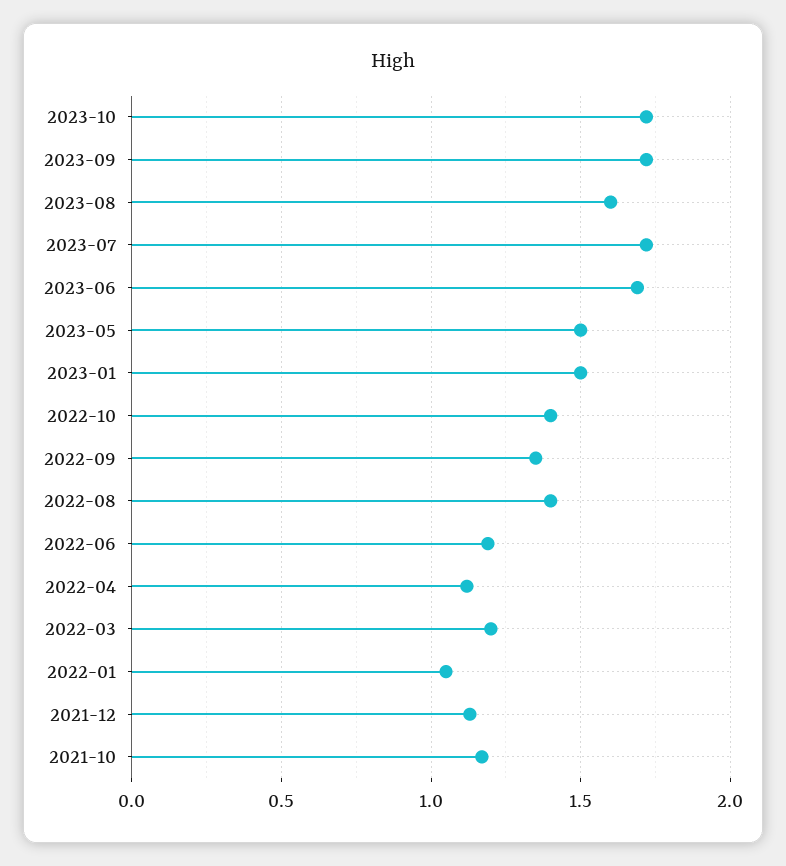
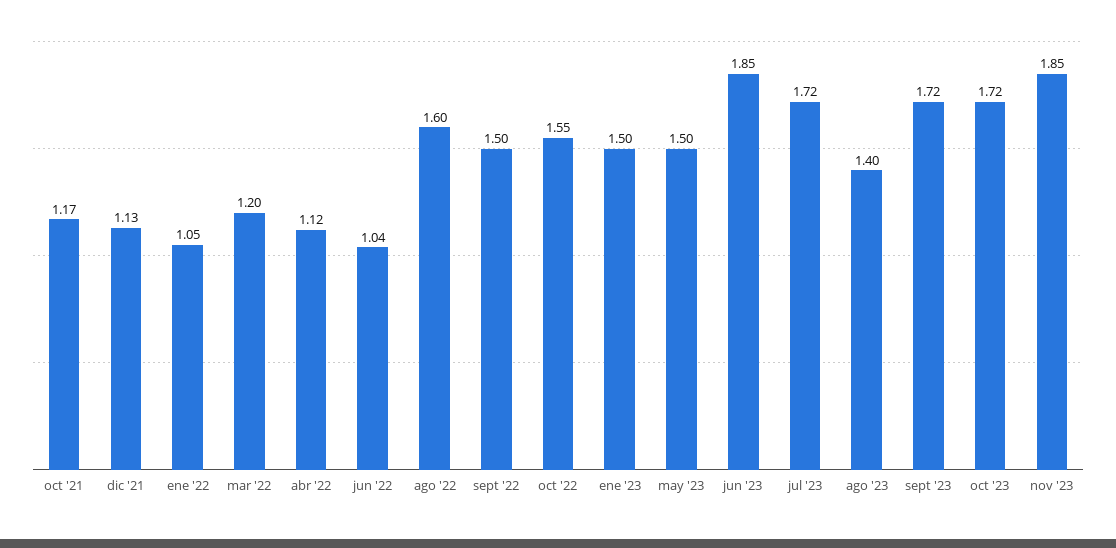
2023-08: 1.6 -> 1.4
2023-06: 1.7 -> 1.85
2022-10: 1.4 -> 1.55
2022-09: 1.35 -> 1.5
2022-08: 1.4 -> 1.6
2022-06: 1.2 -> 1.04
nov '23: none -> 1.85

